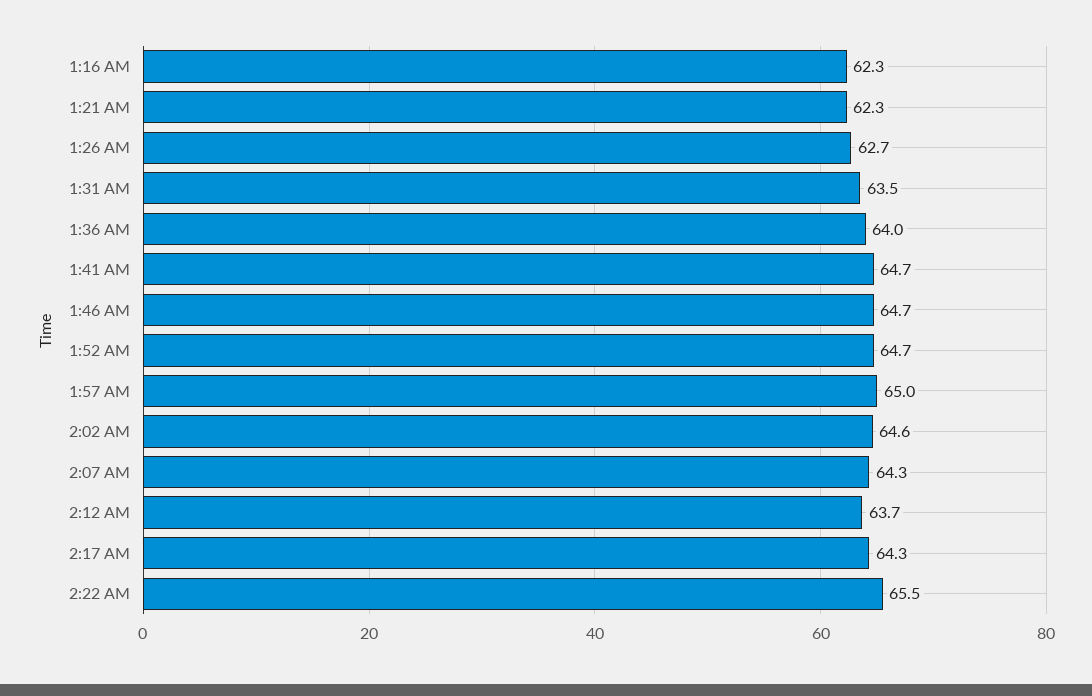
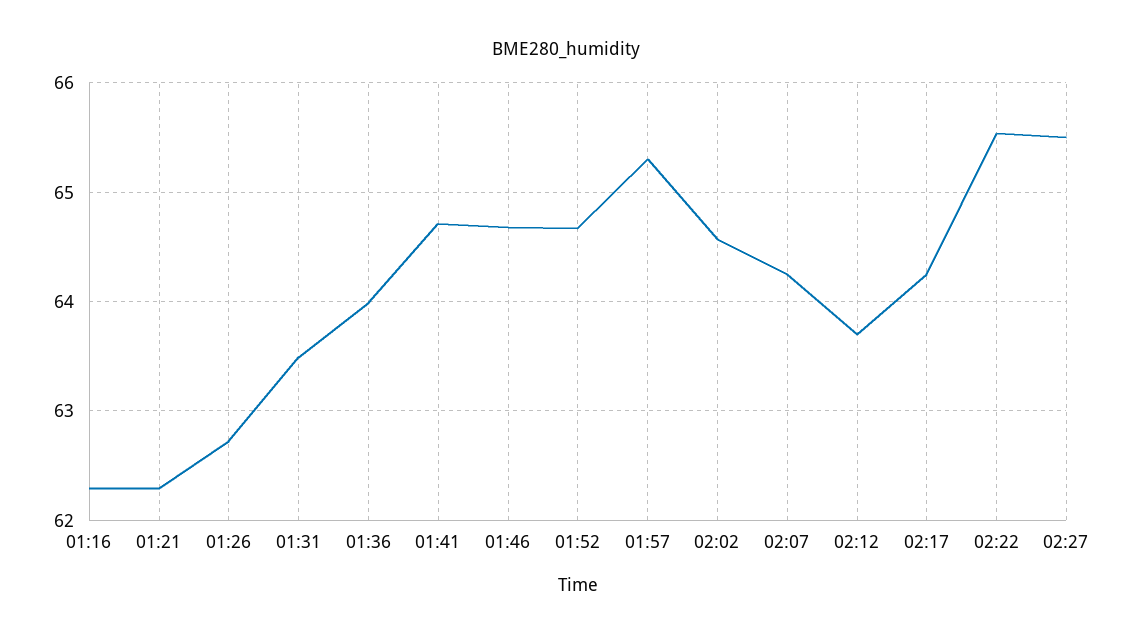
1:57 AM: 65 -> 65.3
02:27: none -> 65.5

